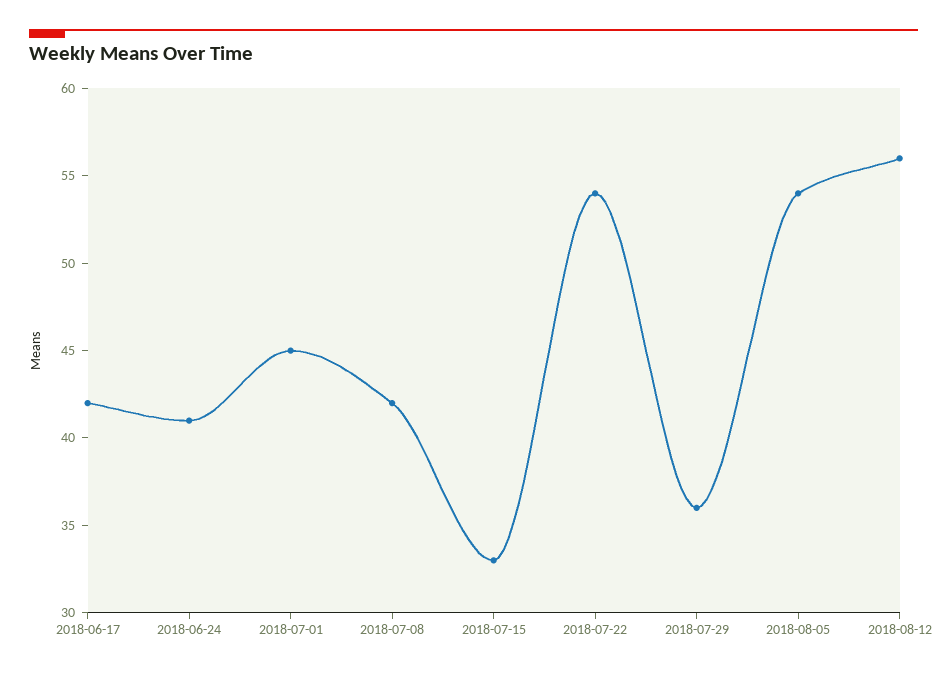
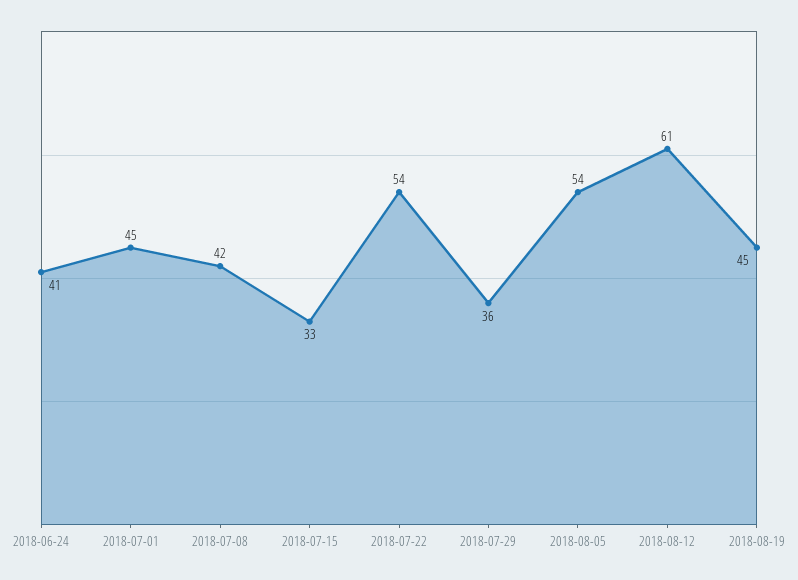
2018-06-17: 42 -> none
2018-08-12: 56 -> 61
2018-08-19: none -> 45

